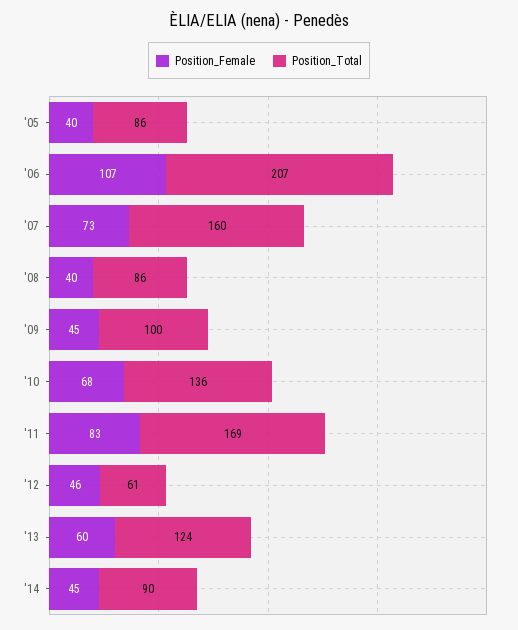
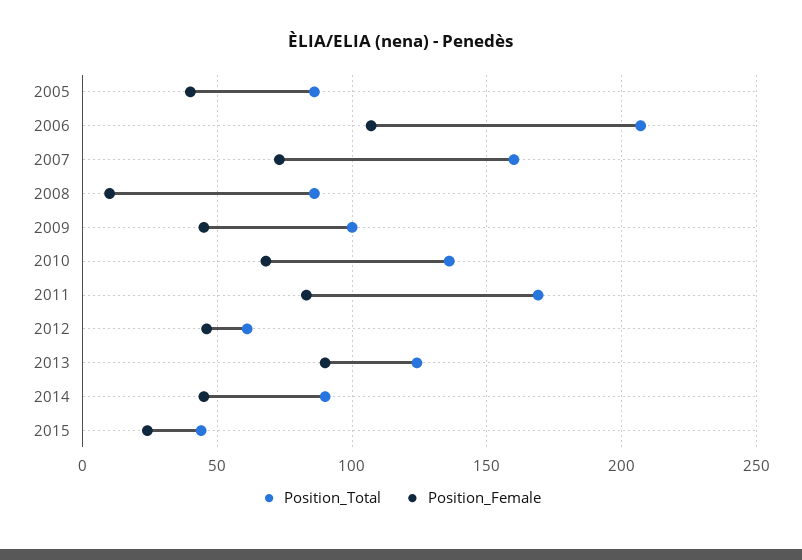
Position_Female, '08: 40 -> 10
Position_Female, '13: 60 -> 90
Position_Total, 2015: none -> 45
Position_Female, 2015: none -> 25

